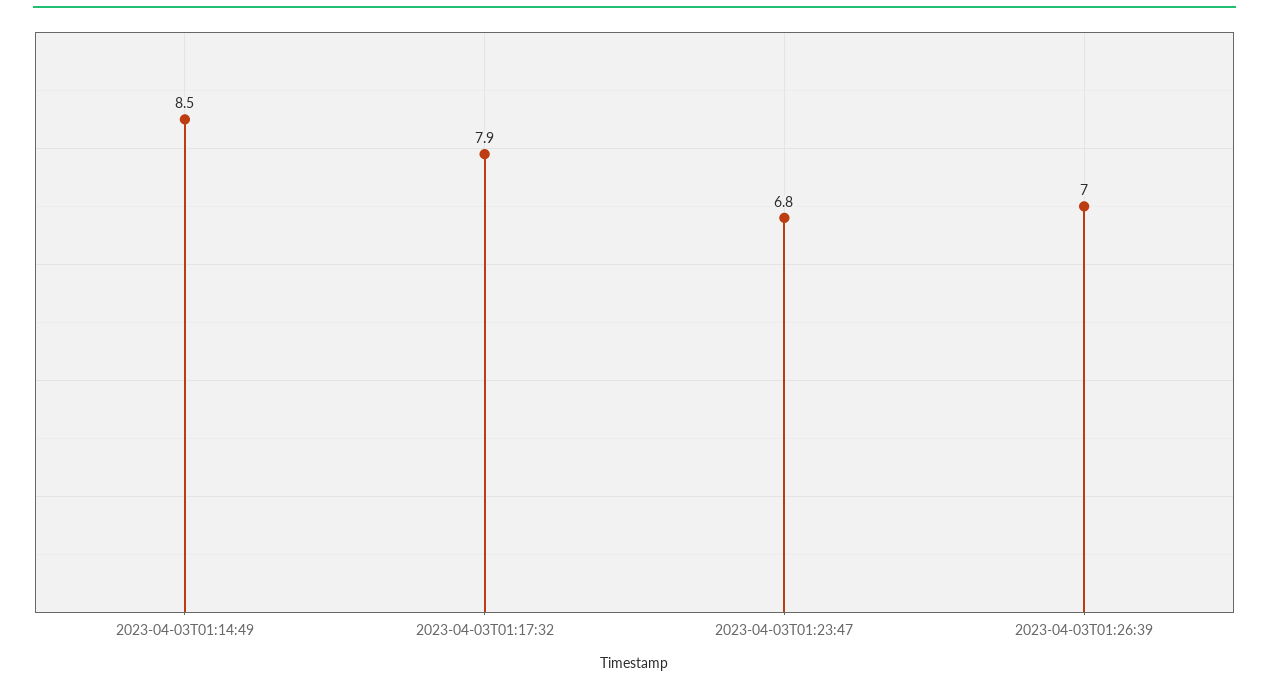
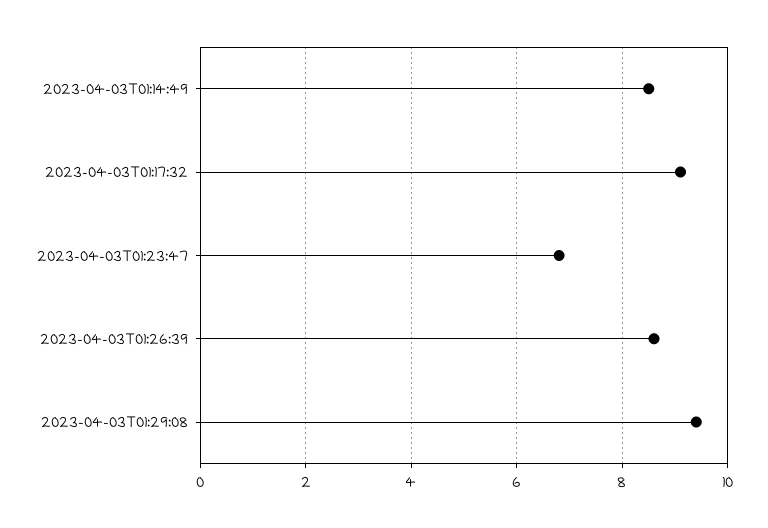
2023-04-03T01:17:32: 7.9 -> 9
2023-04-03T01:26:39: 7 -> 8.5
2023-04-03T01:29:08: none -> 9.5

